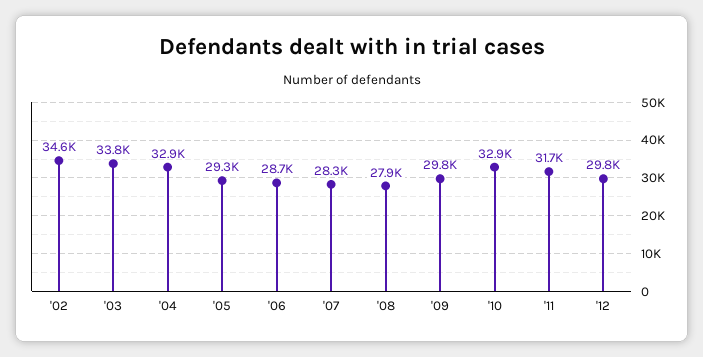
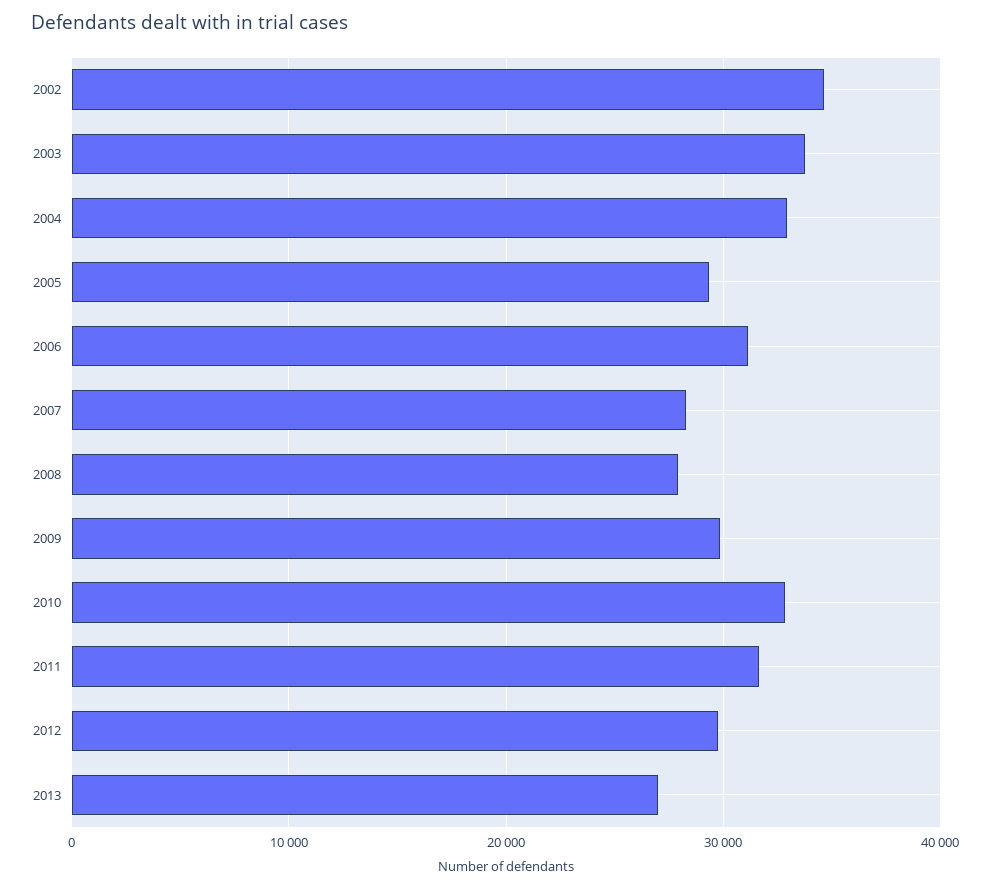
'06: 28700 -> 31000
2013: none -> 27000

